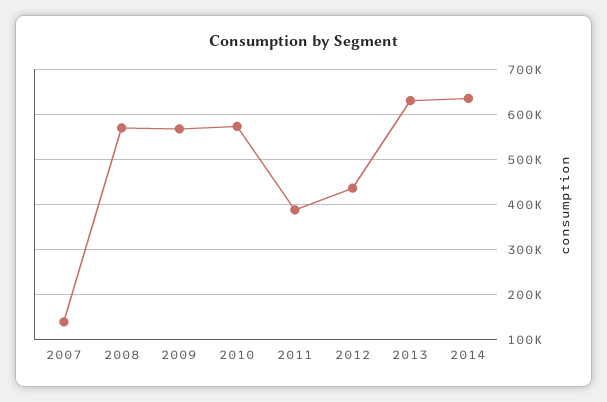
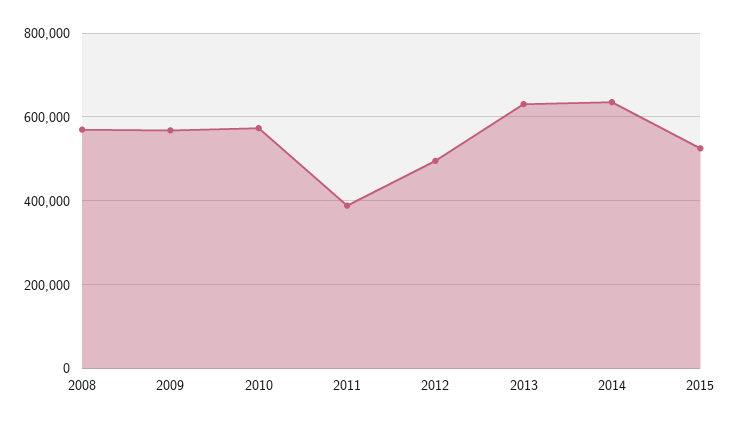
2007: 140000 -> none
2012: 440000 -> 500000
2015: none -> 520000

